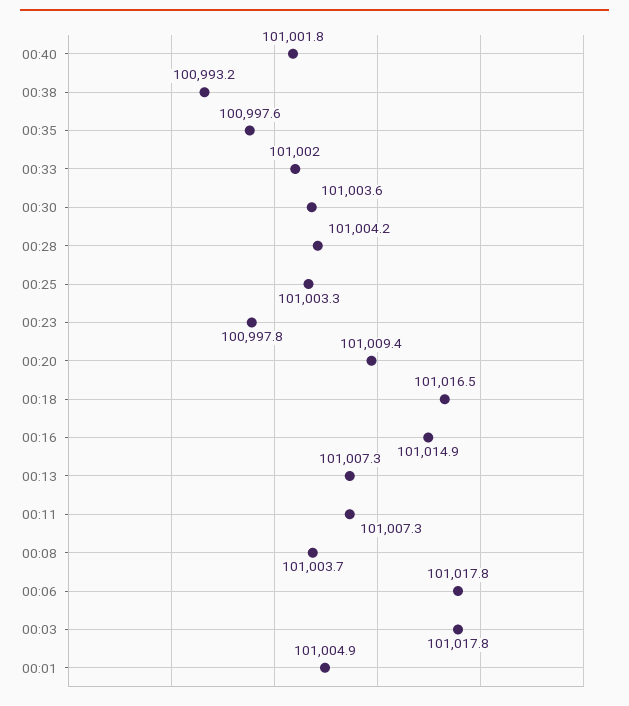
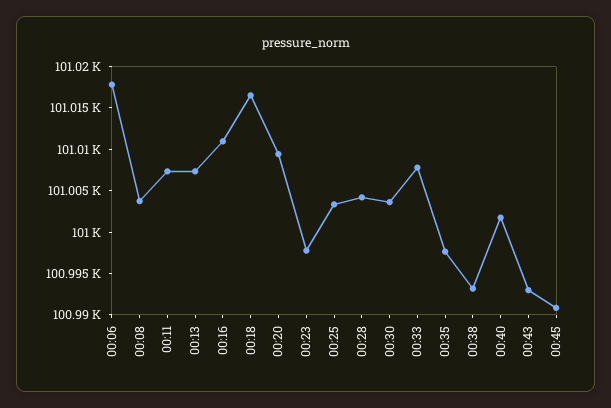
00:33: 101002 -> 101008
00:16: 101014.9 -> 101011
00:03: 101017.8 -> none
00:01: 101004.9 -> none
00:43: none -> 100993
00:45: none -> 100991

